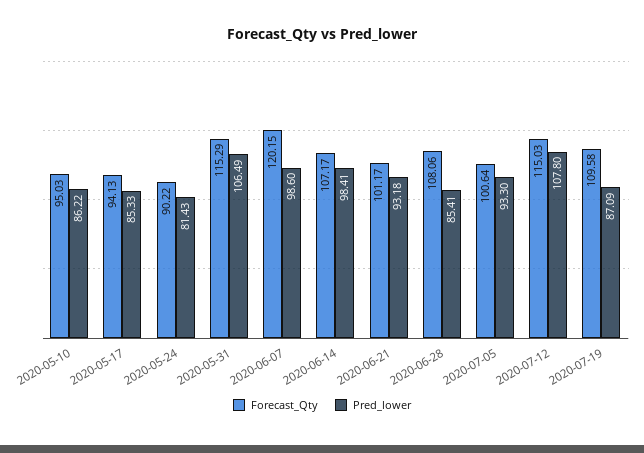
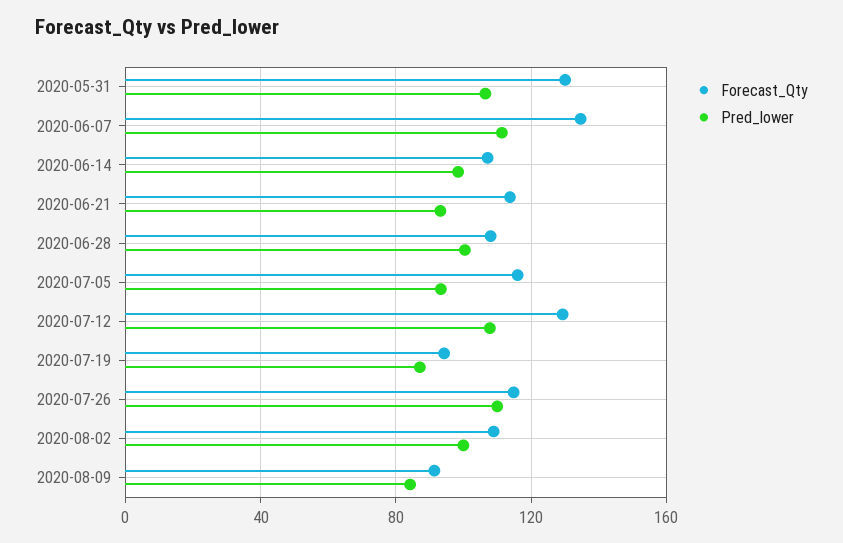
Forecast_Qty, 2020-05-10: 95.03 -> none
Pred_lower, 2020-05-10: 86.22 -> none
Forecast_Qty, 2020-05-17: 94.13 -> none
Pred_lower, 2020-05-17: 85.33 -> none
Forecast_Qty, 2020-05-24: 90.22 -> none
Pred_lower, 2020-05-24: 81.43 -> none
Forecast_Qty, 2020-05-31: 115.29 -> 130
Forecast_Qty, 2020-06-07: 120.15 -> 135
Pred_lower, 2020-06-07: 98.6 -> 110
Forecast_Qty, 2020-06-21: 101.17 -> 115
Pred_lower, 2020-06-28: 85.41 -> 100
Forecast_Qty, 2020-07-05: 100.64 -> 115
Forecast_Qty, 2020-07-12: 115.03 -> 130
Forecast_Qty, 2020-07-19: 109.58 -> 95
Forecast_Qty, 2020-07-26: none -> 115
Pred_lower, 2020-07-26: none -> 110
Forecast_Qty, 2020-08-02: none -> 110
Pred_lower, 2020-08-02: none -> 100
Forecast_Qty, 2020-08-09: none -> 90
Pred_lower, 2020-08-09: none -> 85

